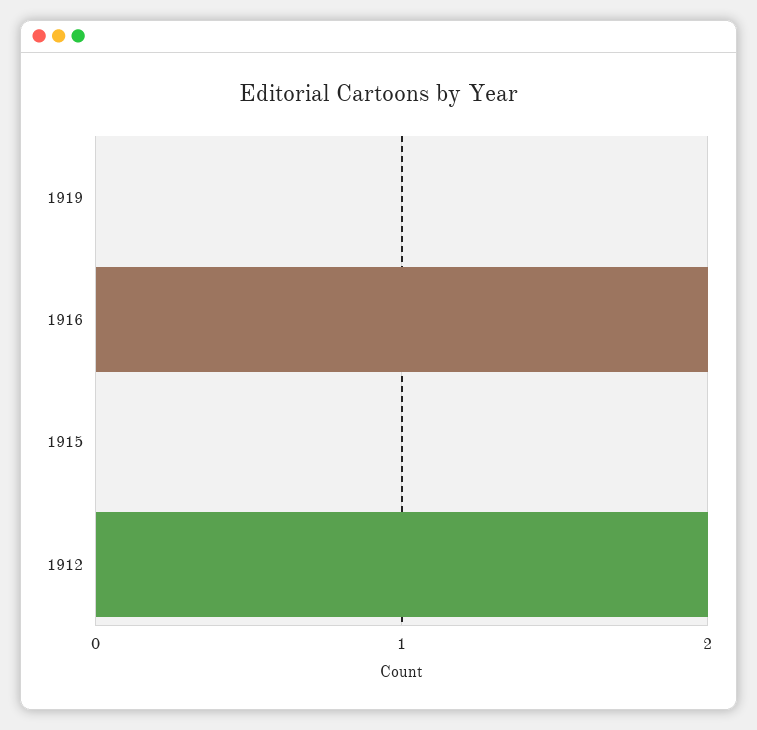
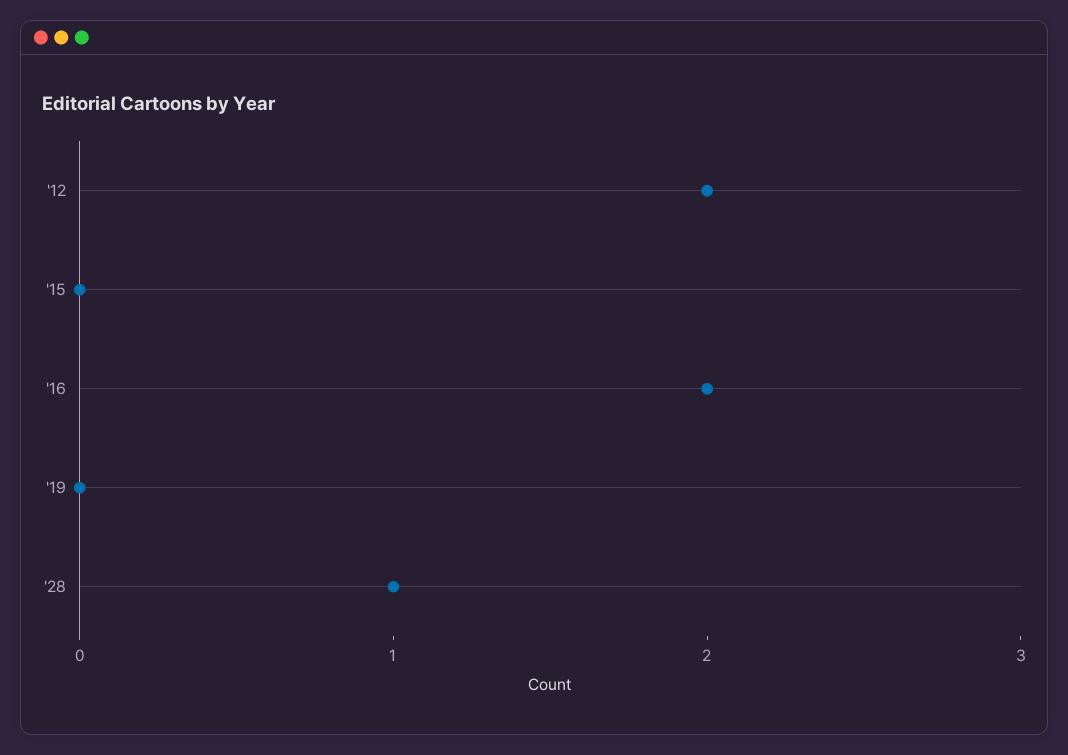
'28: none -> 1

